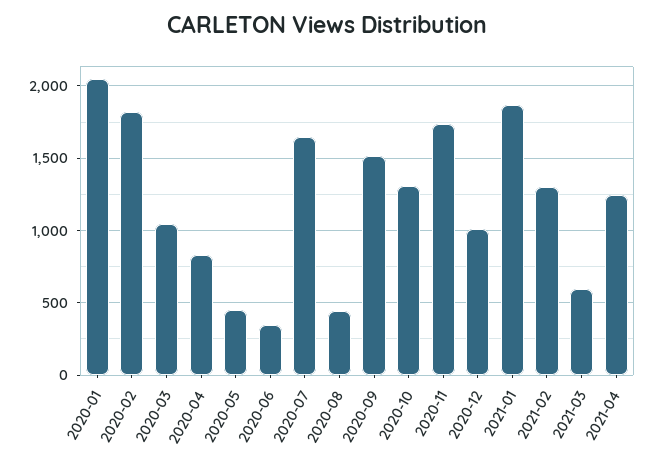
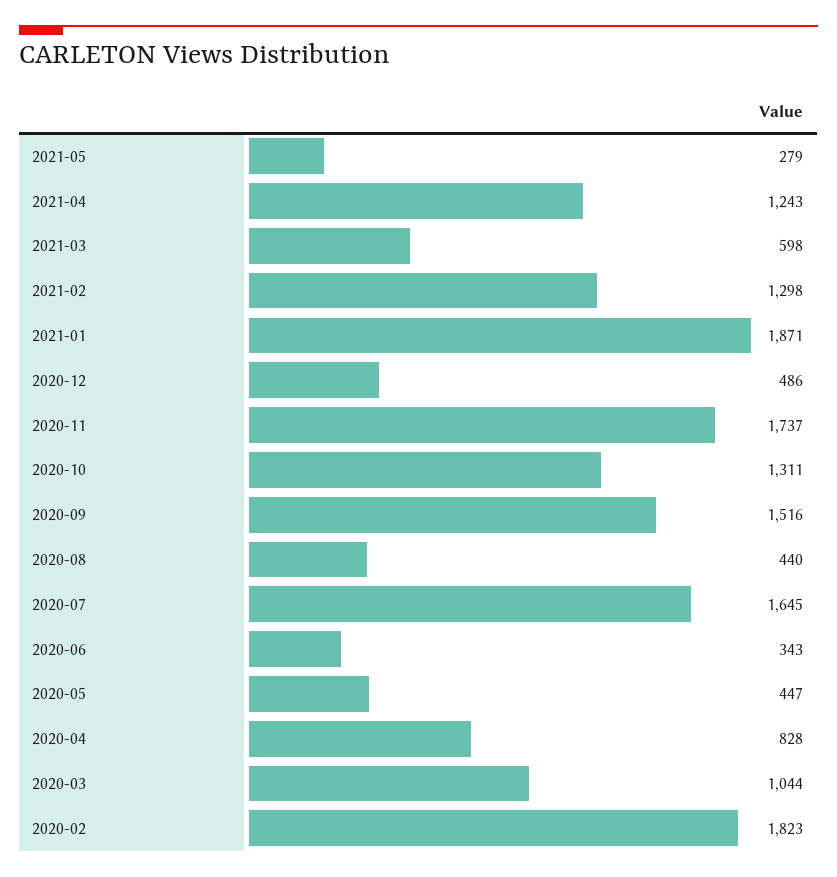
2020-01: 2050 -> none
2020-12: 1000 -> 486
2021-05: none -> 279

